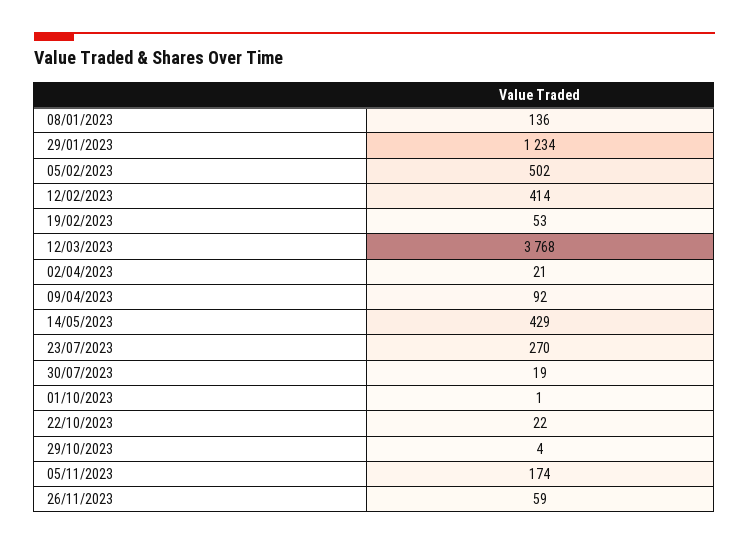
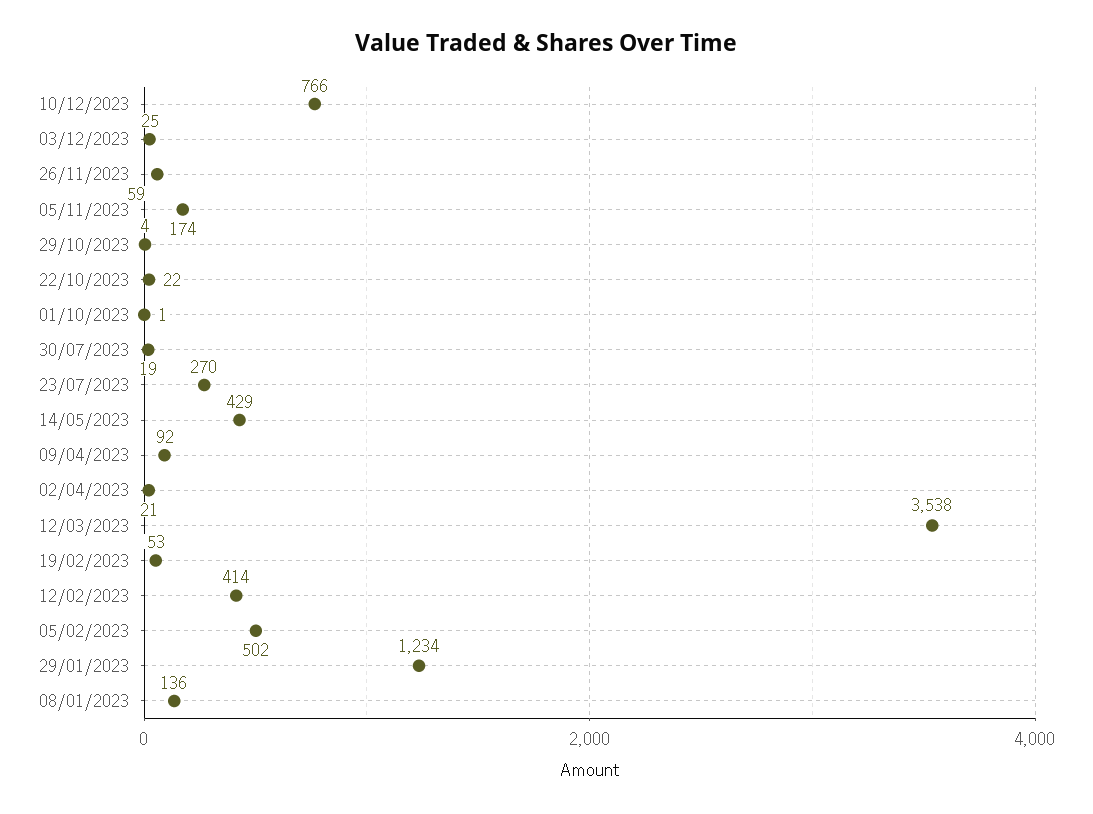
12/03/2023: 3768 -> 3538
10/12/2023: none -> 766
03/12/2023: none -> 25

